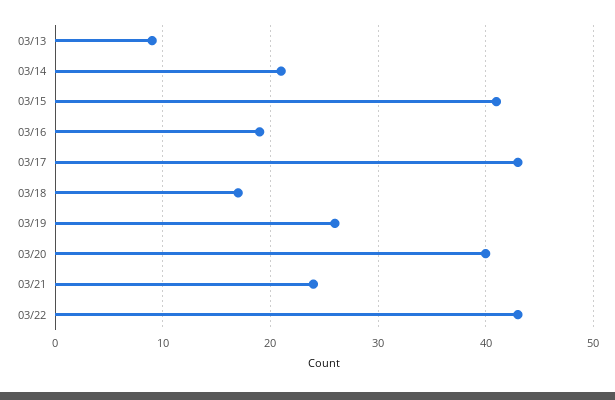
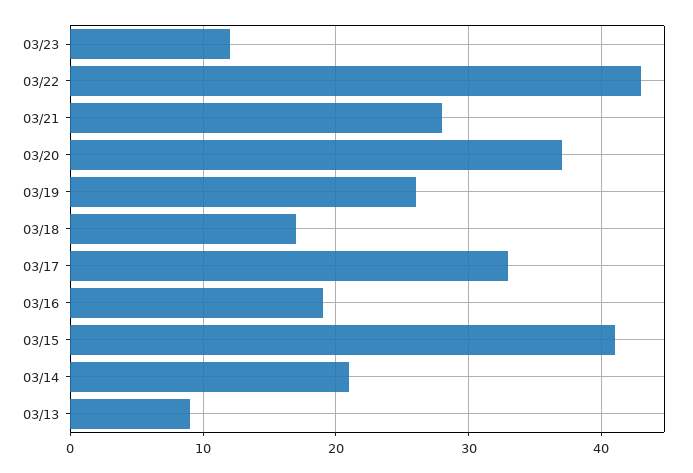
03/17: 43 -> 33
03/20: 40 -> 37
03/21: 24 -> 28
03/23: none -> 12

